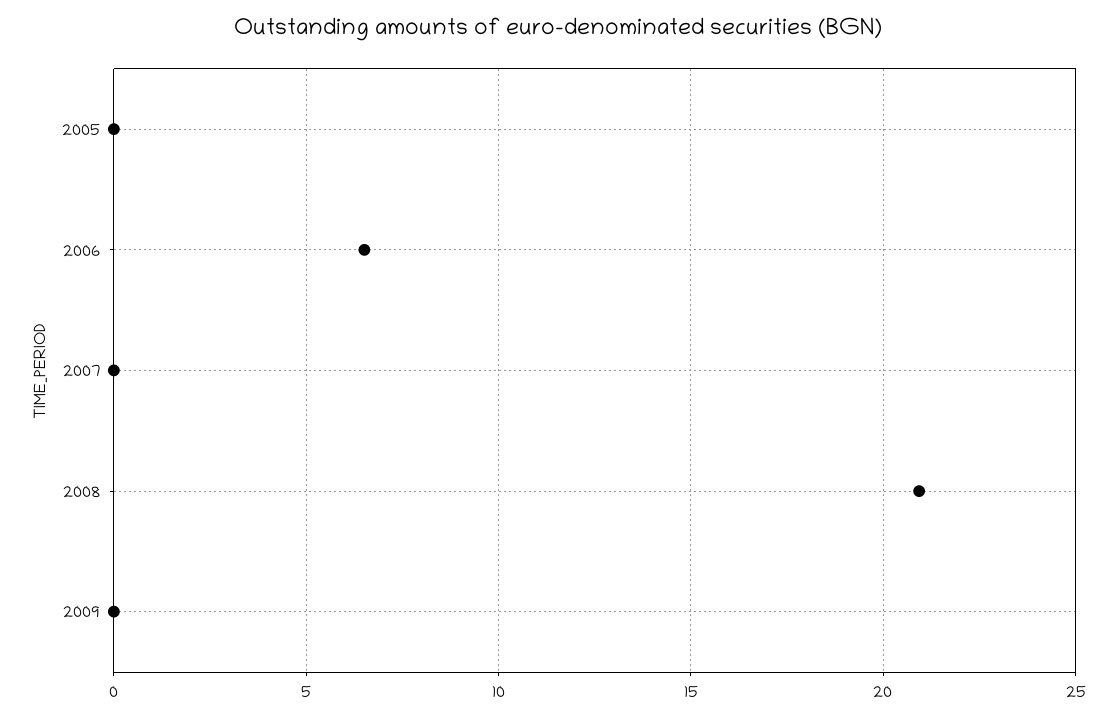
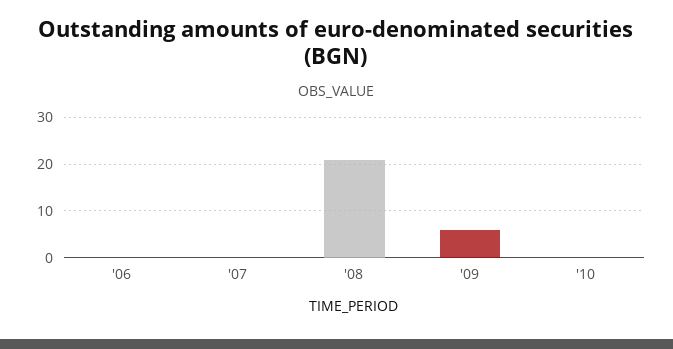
2005: 0 -> none
2006: 6.5 -> 0
2009: 0 -> 6
'10: none -> 0

